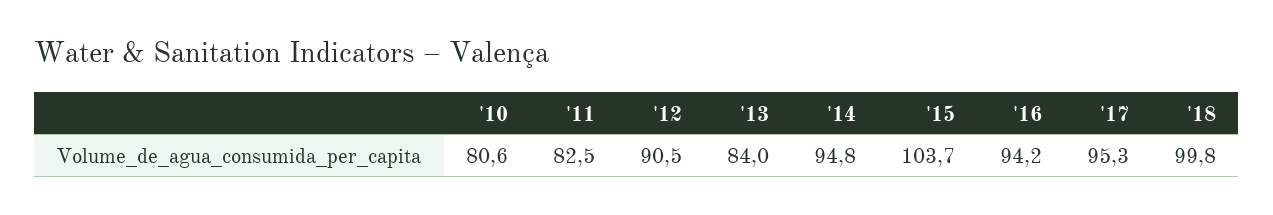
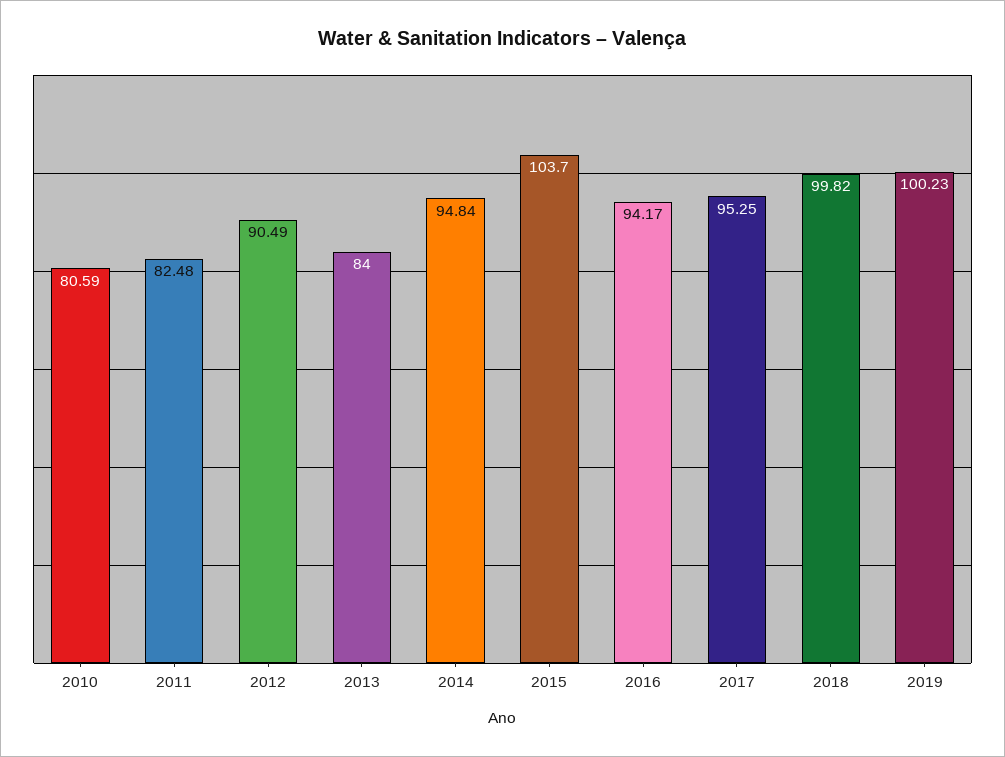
2019: none -> 100.23

